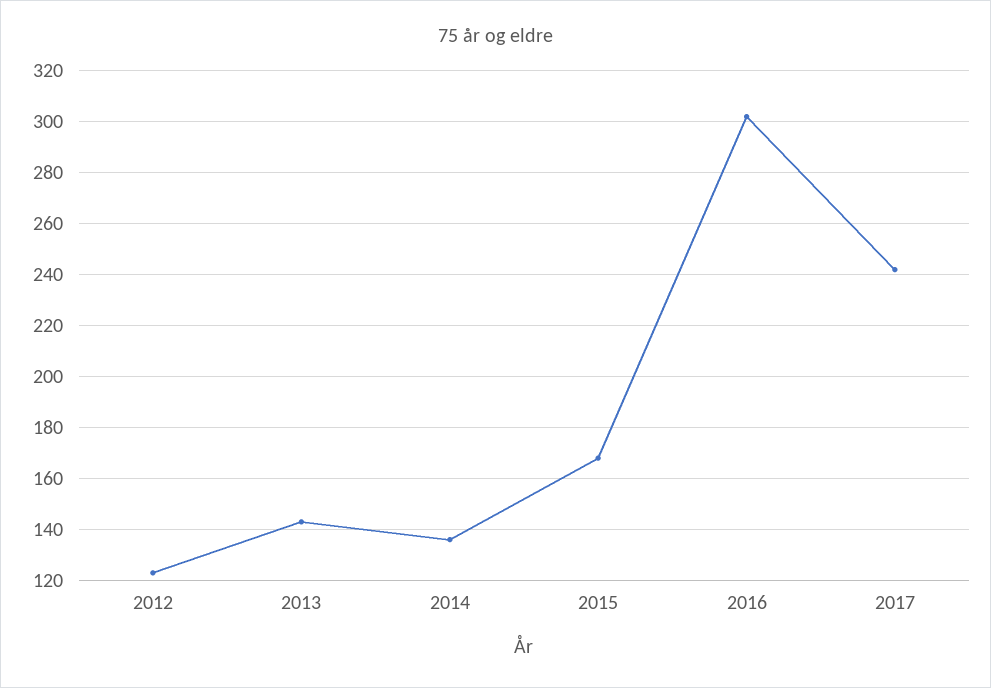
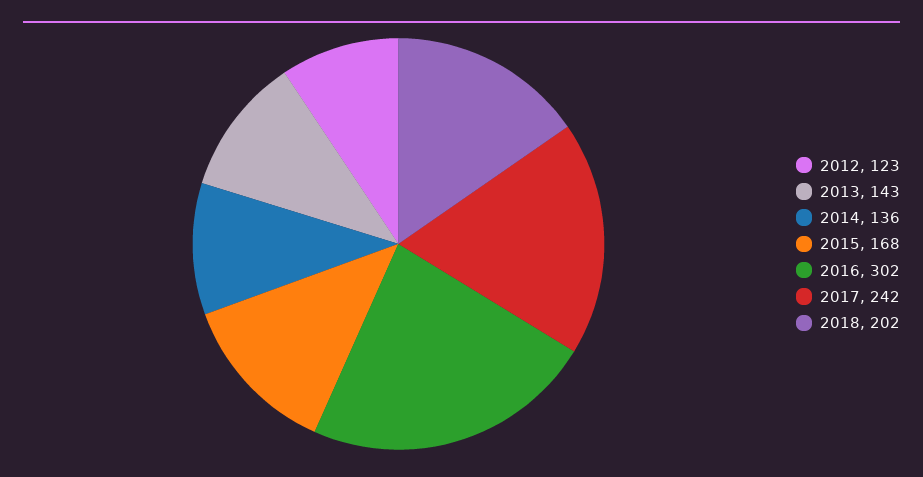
2018: none -> 202

